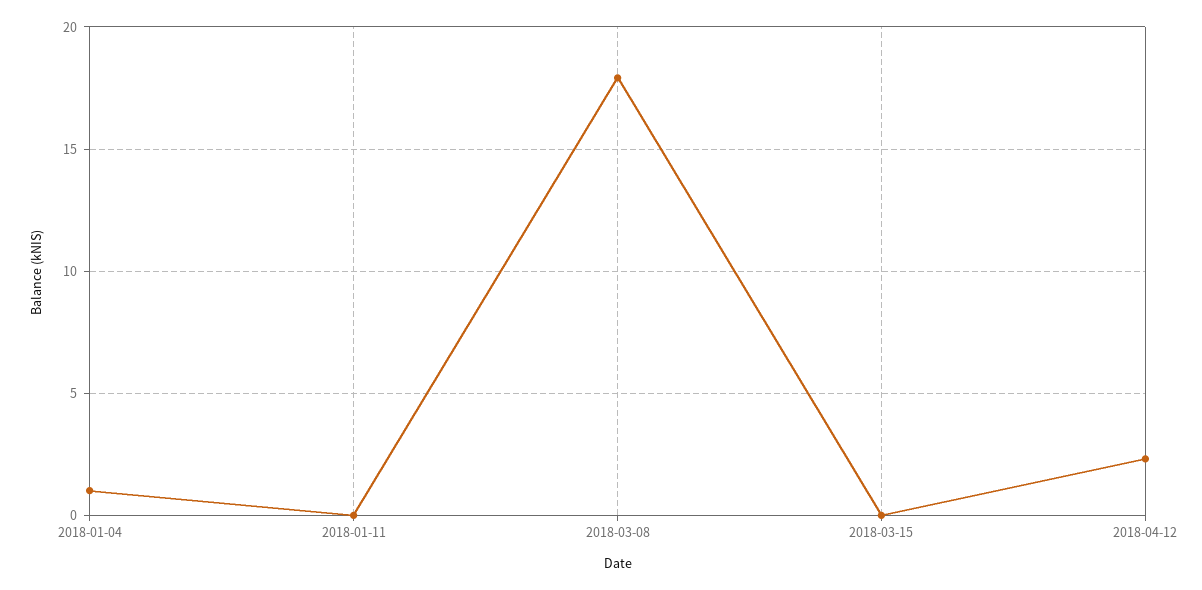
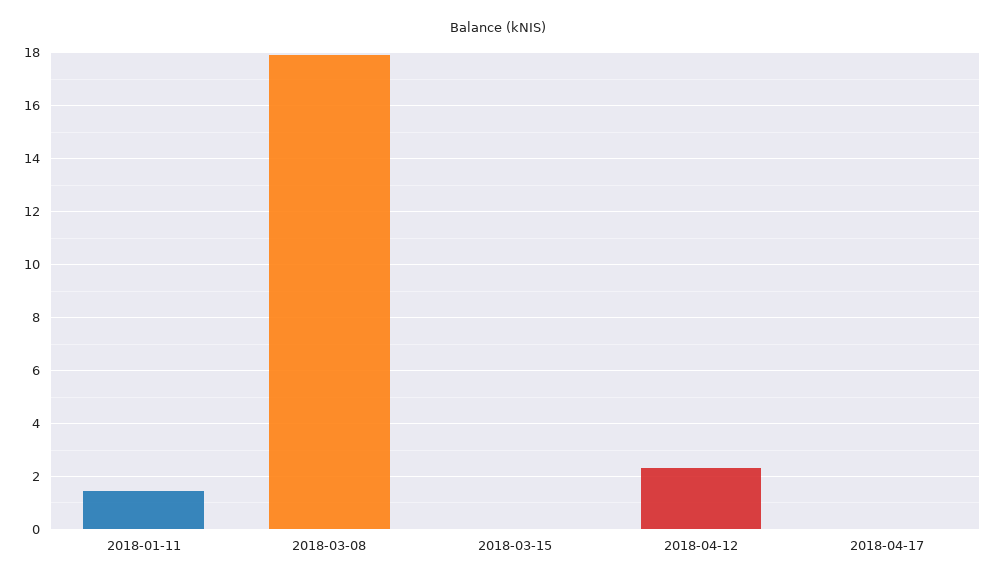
2018-01-04: 1 -> none
2018-01-11: 0 -> 1.5
2018-04-17: none -> 0

